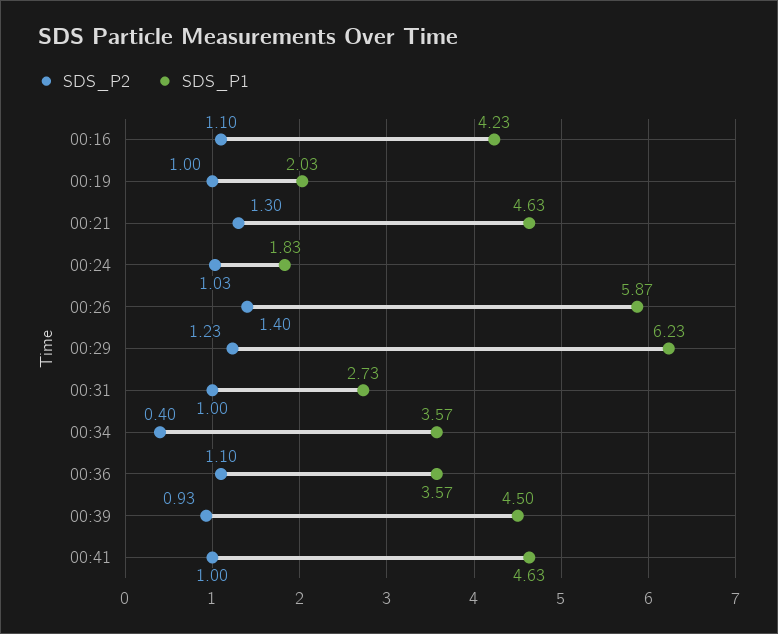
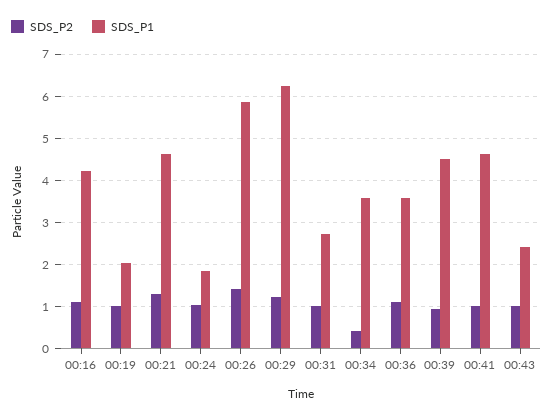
SDS_P2, 00:43: none -> 1
SDS_P1, 00:43: none -> 2.4

